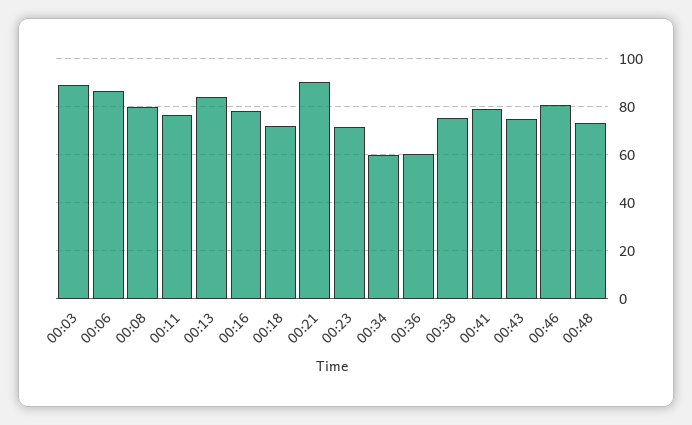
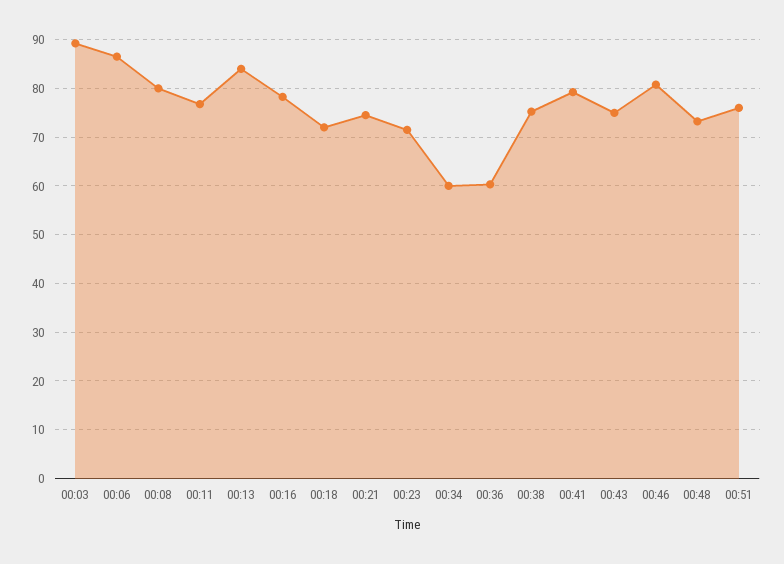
00:21: 90 -> 74
00:51: none -> 76

